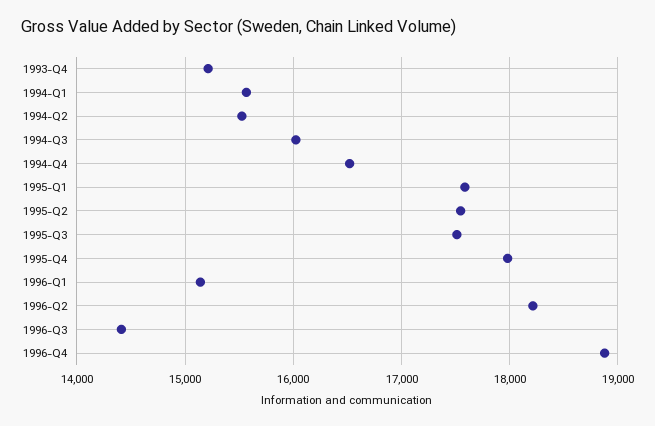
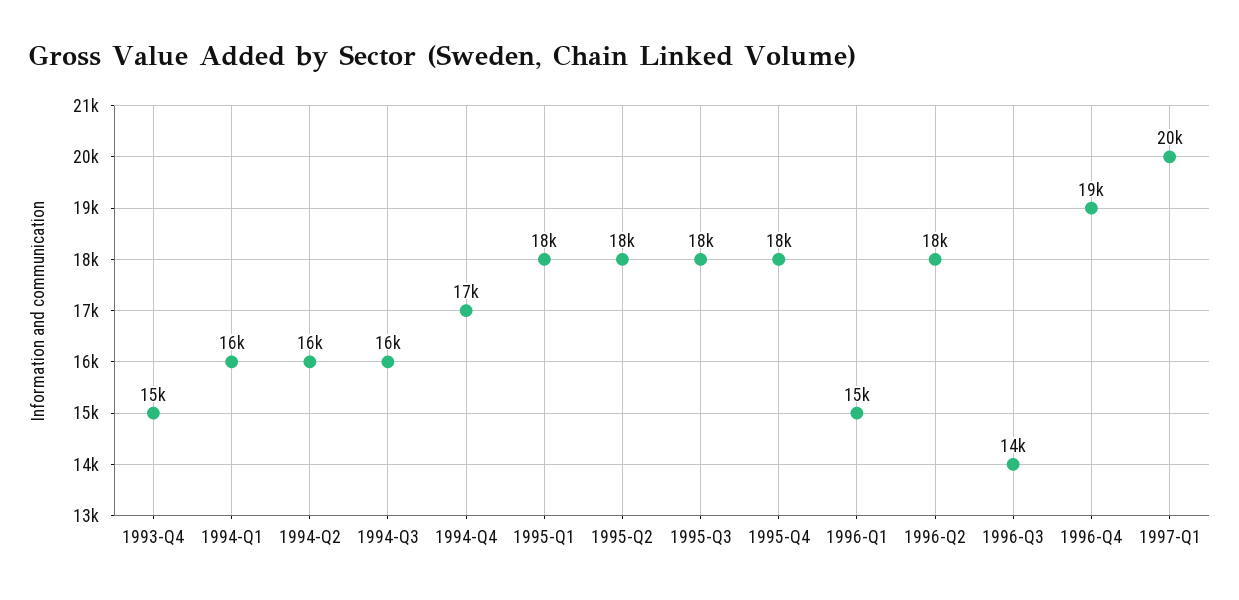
1997-Q1: none -> 20000

